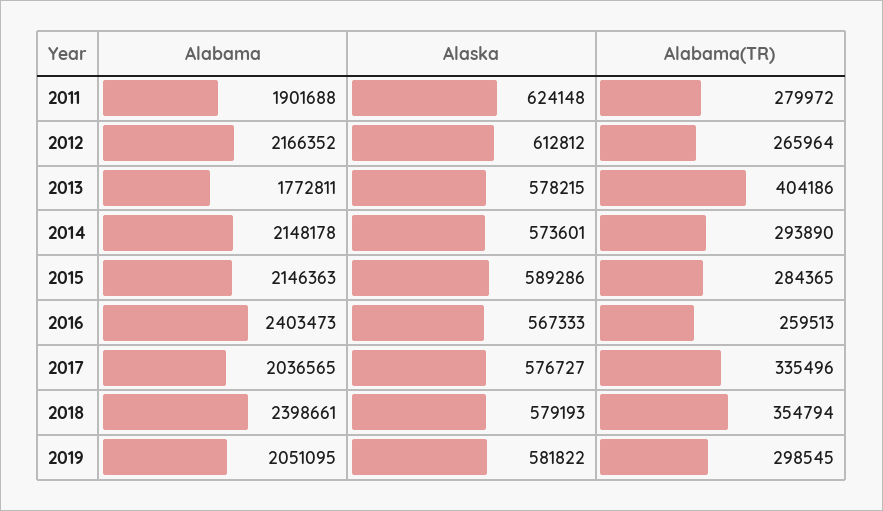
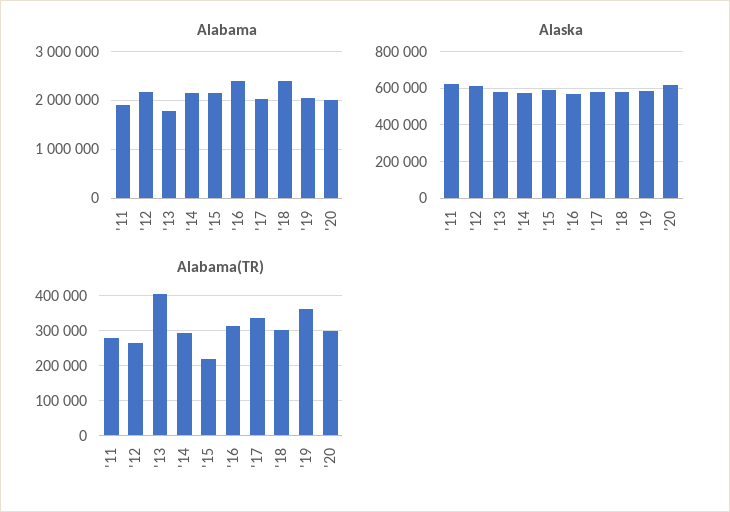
Alabama(TR), 2015: 284365 -> 220000
Alabama(TR), 2016: 259513 -> 320000
Alabama(TR), 2018: 354794 -> 300000
Alabama(TR), 2019: 298545 -> 360000
Alabama, '20: none -> 2000000
Alaska, '20: none -> 600000
Alabama(TR), '20: none -> 300000

